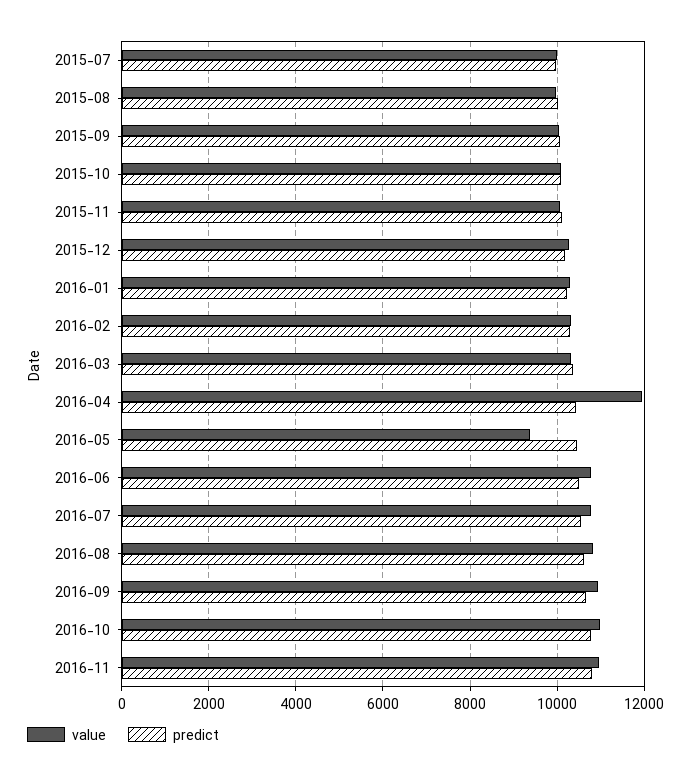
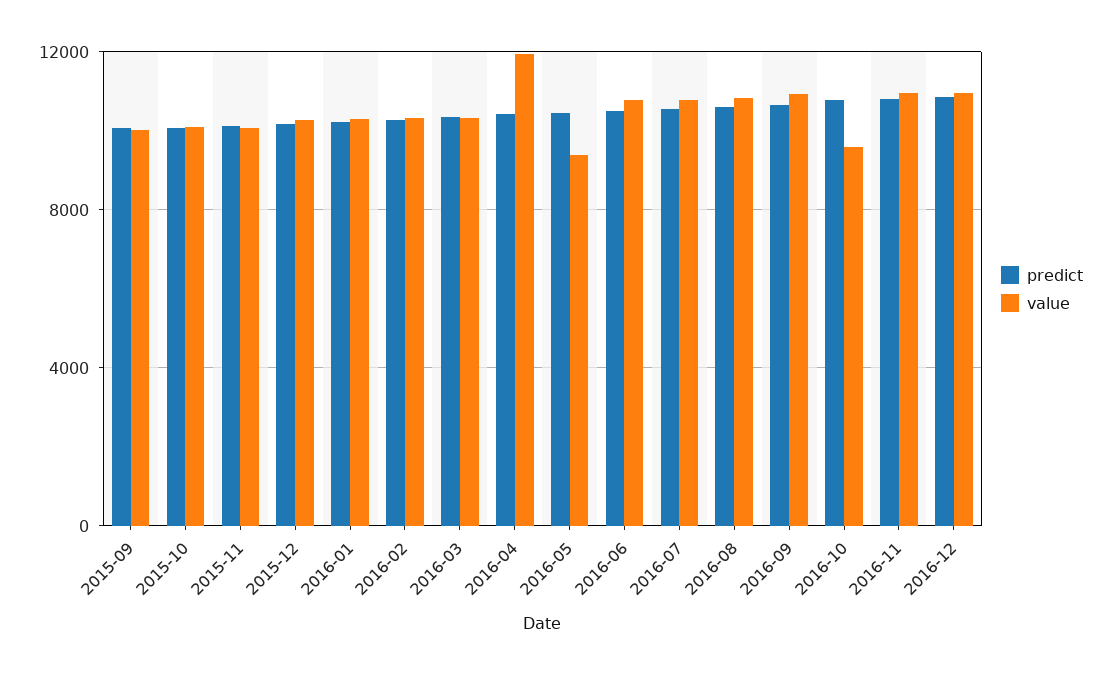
value, 2015-07: 10000 -> none
predict, 2015-07: 10000 -> none
value, 2015-08: 10000 -> none
predict, 2015-08: 10000 -> none
value, 2016-10: 11000 -> 9500
predict, 2016-12: none -> 11000
value, 2016-12: none -> 11000

